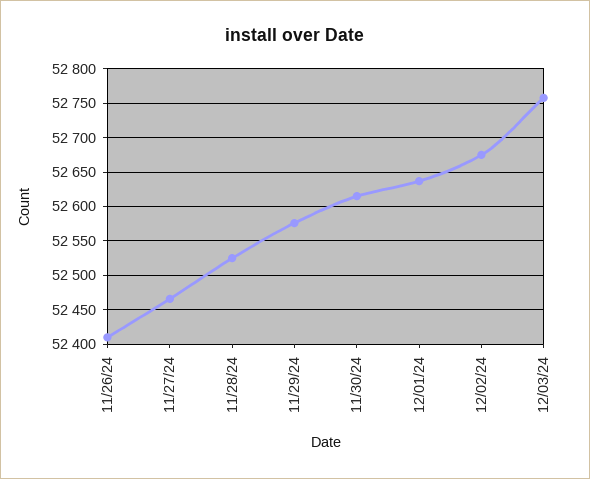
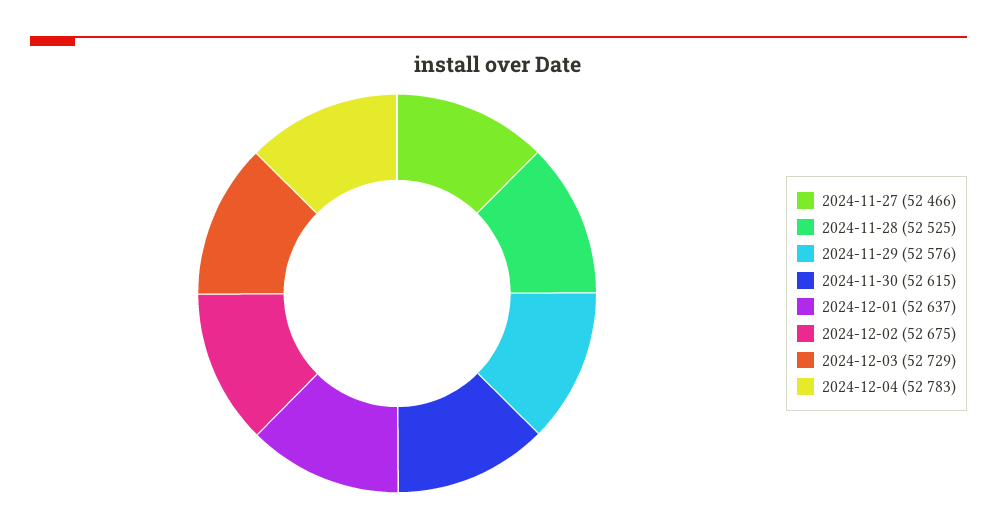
11/26/24: 52410 -> none
12/03/24: 52760 -> 52729
2024-12-04: none -> 52783

